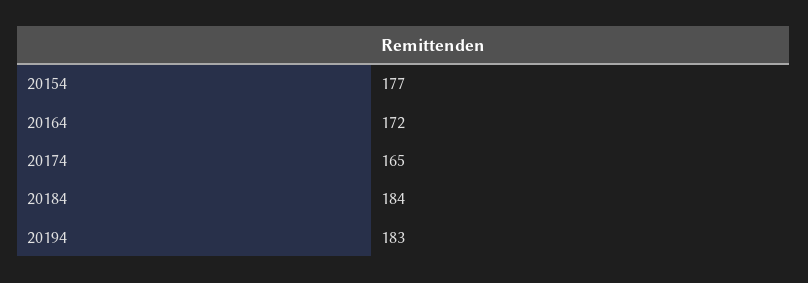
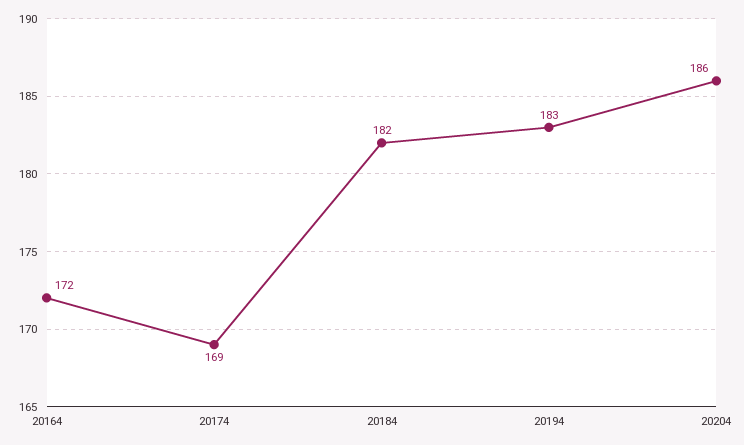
20154: 177 -> none
20174: 165 -> 169
20184: 184 -> 182
20204: none -> 186

